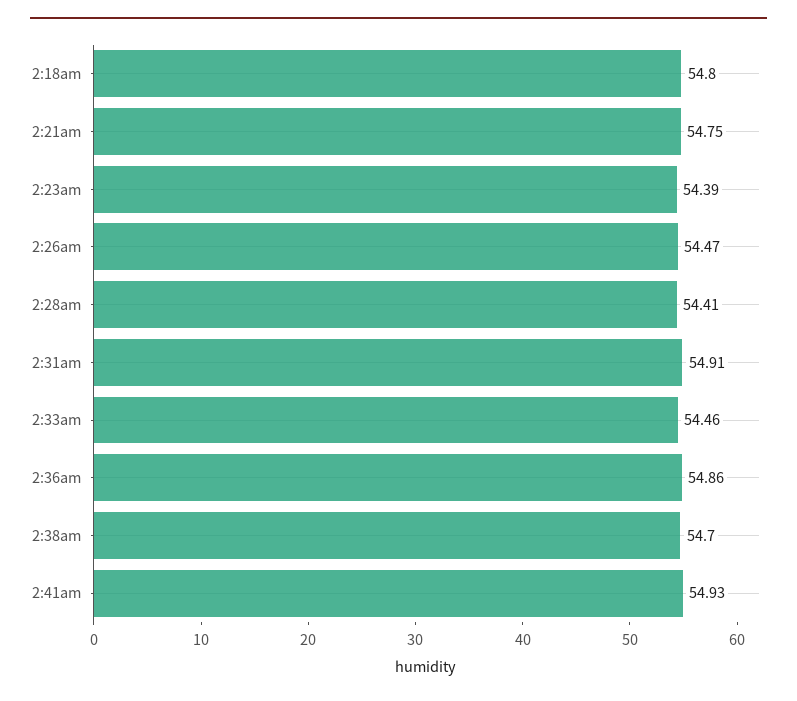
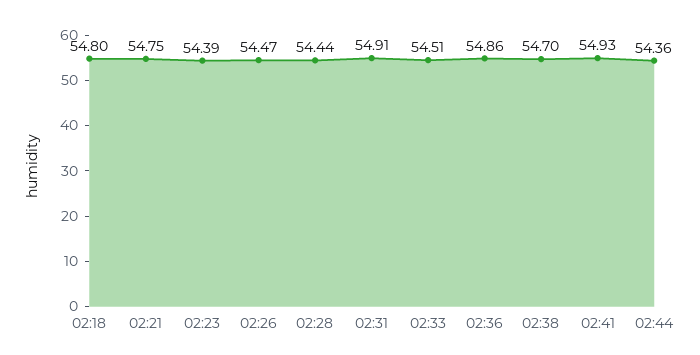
2:28am: 54.41 -> 54.44
2:33am: 54.46 -> 54.51
02:44: none -> 54.36

